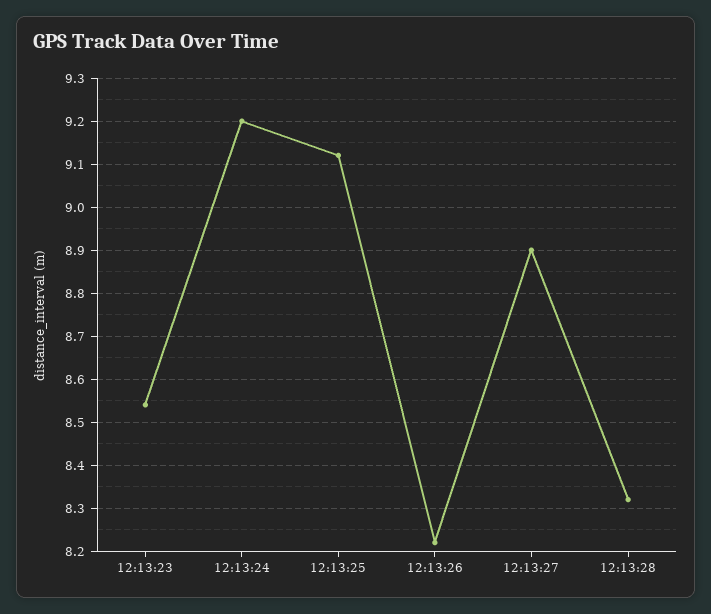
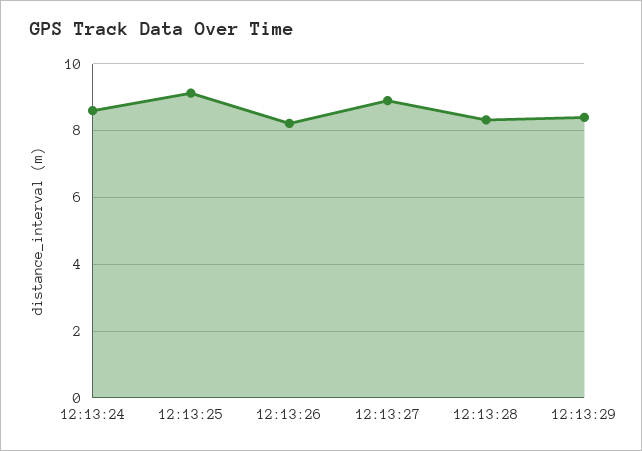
12:13:23: 8.55 -> none
12:13:24: 9.2 -> 8.6
12:13:29: none -> 8.4

